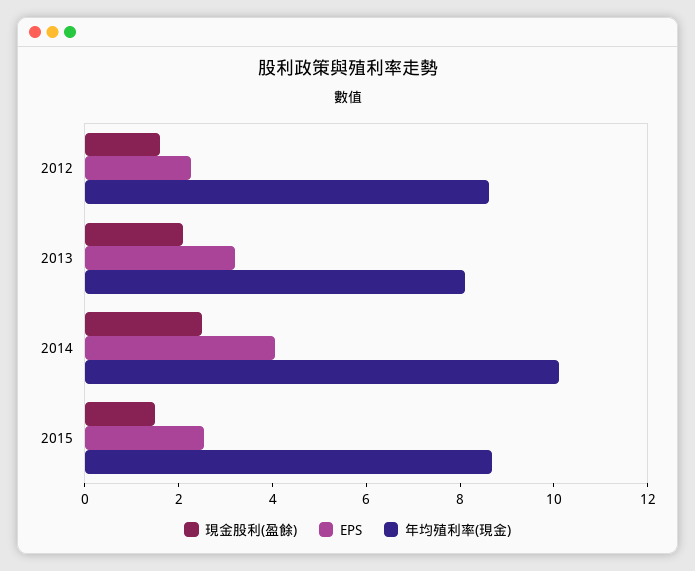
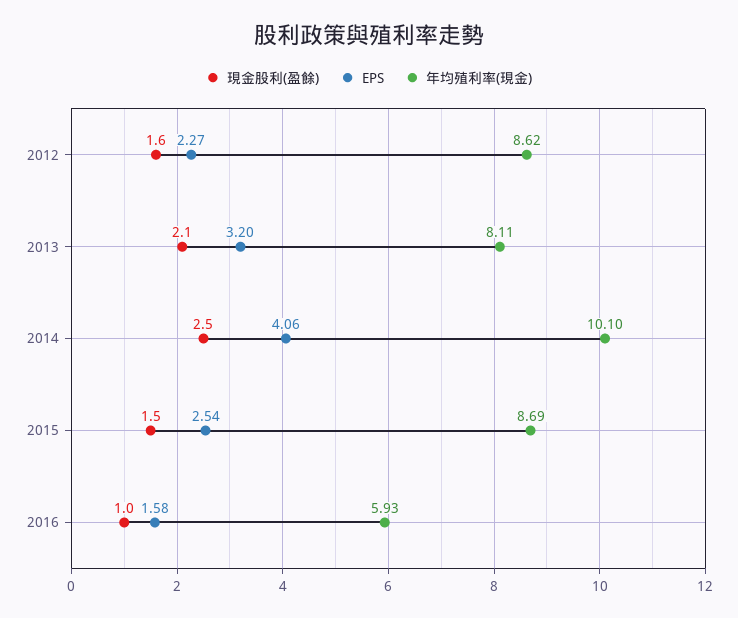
現金股利(盈餘), 2016: none -> 1
EPS, 2016: none -> 1.58
年均殖利率(現金), 2016: none -> 5.93

